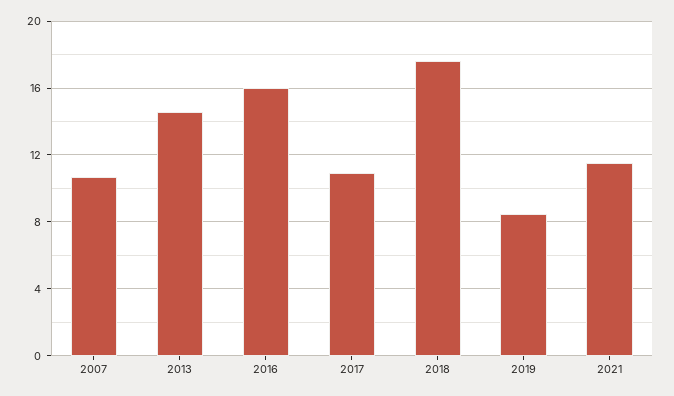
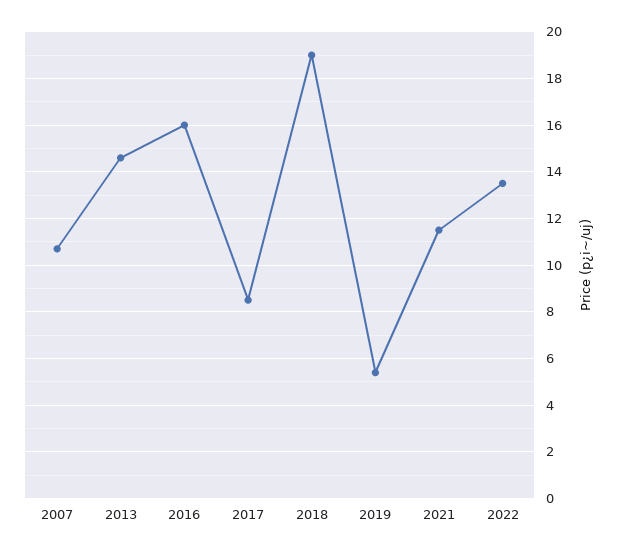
2017: 11 -> 8.5
2018: 17.5 -> 19
2019: 8.5 -> 5.5
2022: none -> 13.5

